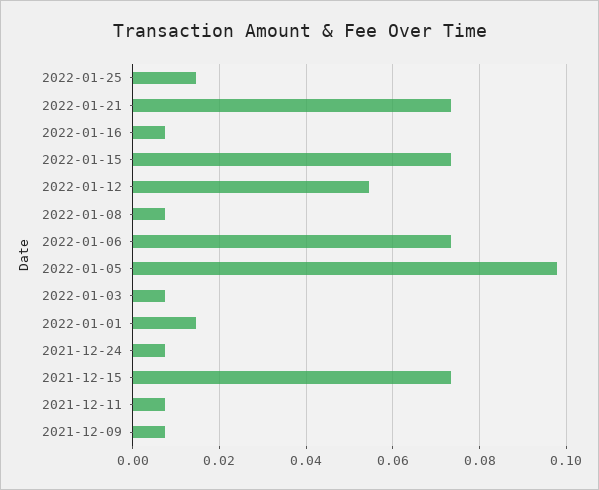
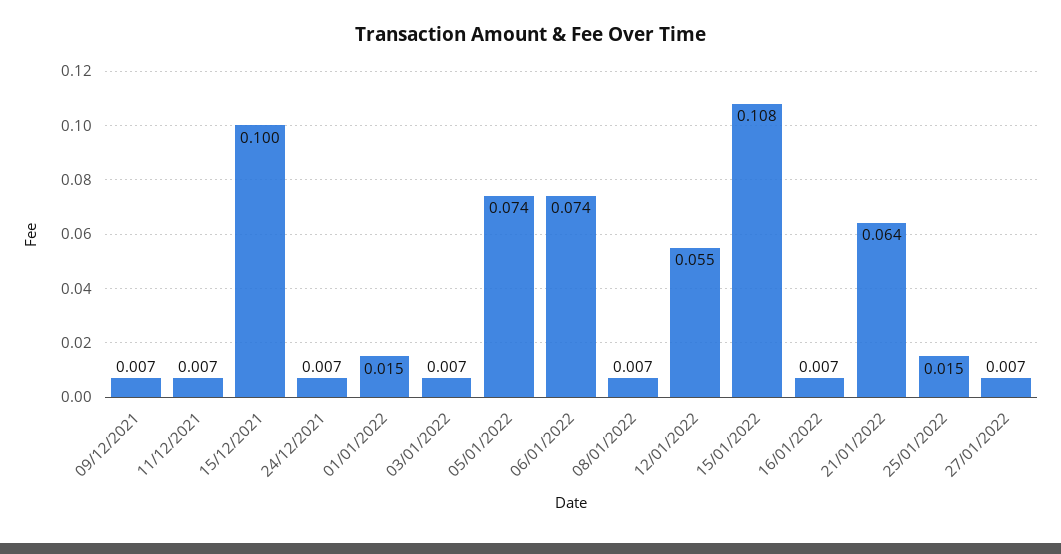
2022-01-21: 0.074 -> 0.064
2022-01-15: 0.074 -> 0.108
2022-01-05: 0.098 -> 0.074
2021-12-15: 0.074 -> 0.1
27/01/2022: none -> 0.007

